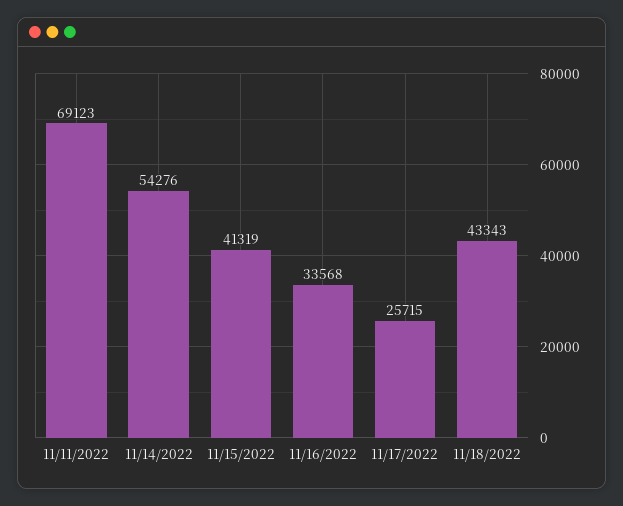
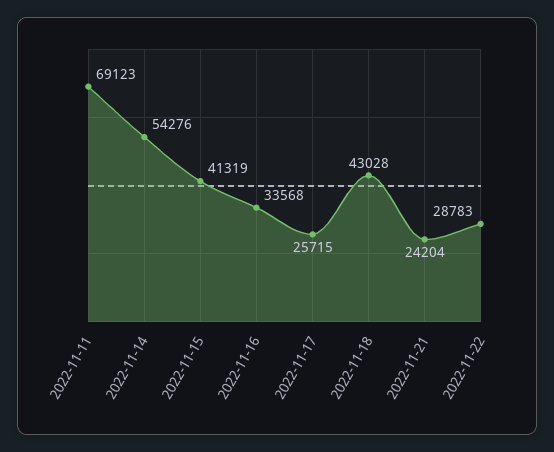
11/18/2022: 43343 -> 43028
2022-11-21: none -> 24204
2022-11-22: none -> 28783

